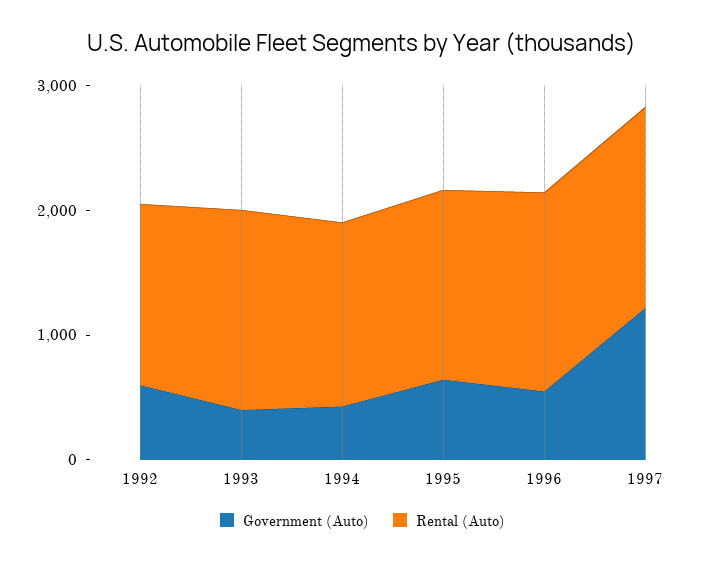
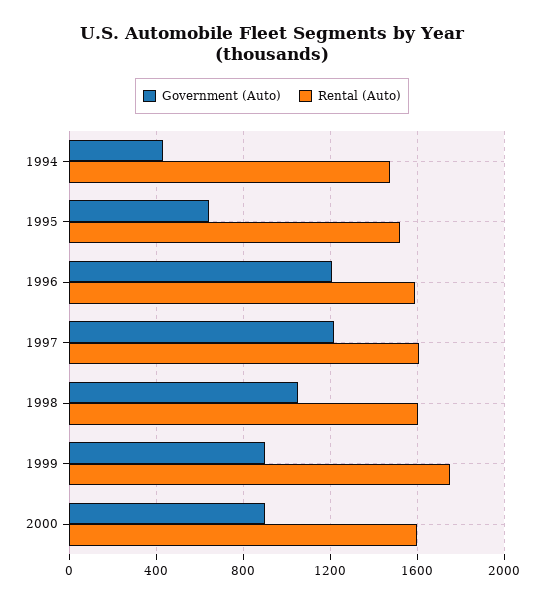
Government (Auto), 1992: 600 -> none
Rental (Auto), 1992: 1400 -> none
Government (Auto), 1993: 400 -> none
Rental (Auto), 1993: 1600 -> none
Government (Auto), 1996: 600 -> 1200
Government (Auto), 1998: none -> 1050
Rental (Auto), 1998: none -> 1600
Government (Auto), 1999: none -> 900
Rental (Auto), 1999: none -> 1750
Government (Auto), 2000: none -> 900
Rental (Auto), 2000: none -> 1600

